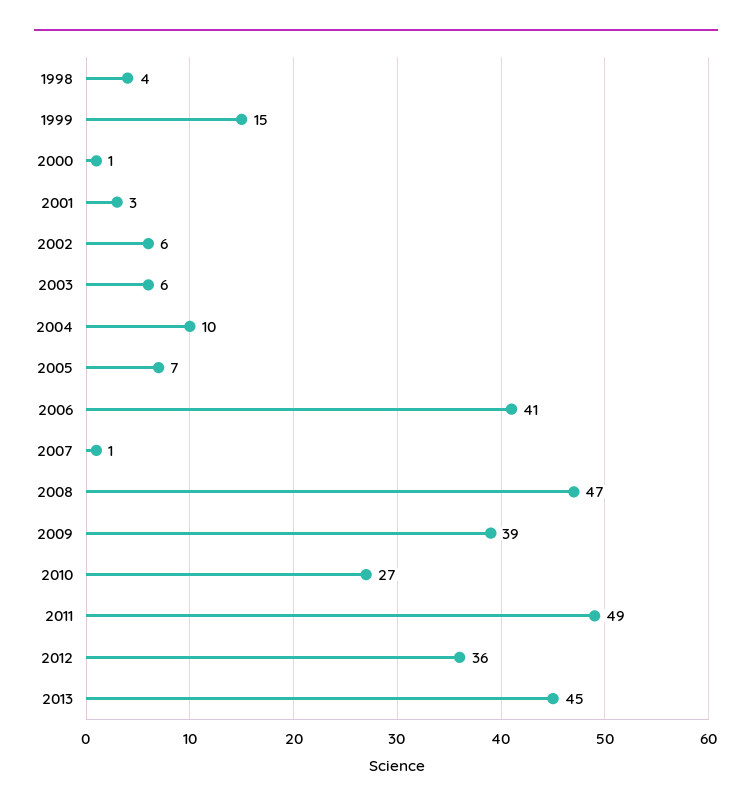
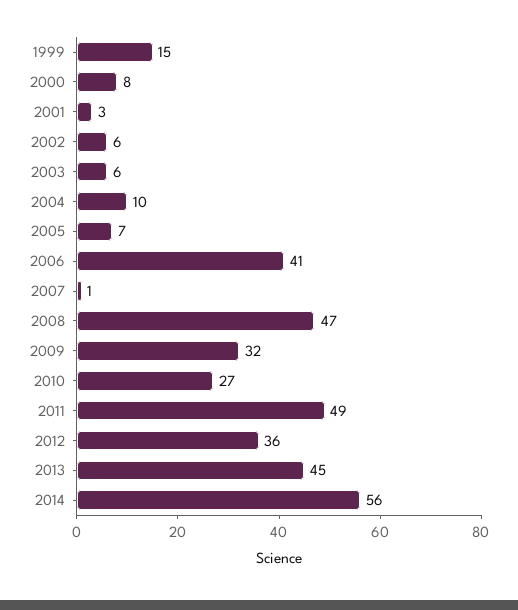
1998: 4 -> none
2000: 1 -> 8
2009: 39 -> 32
2014: none -> 56

